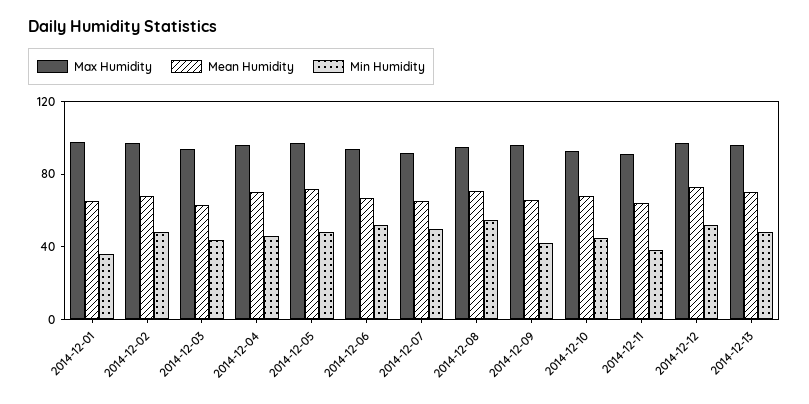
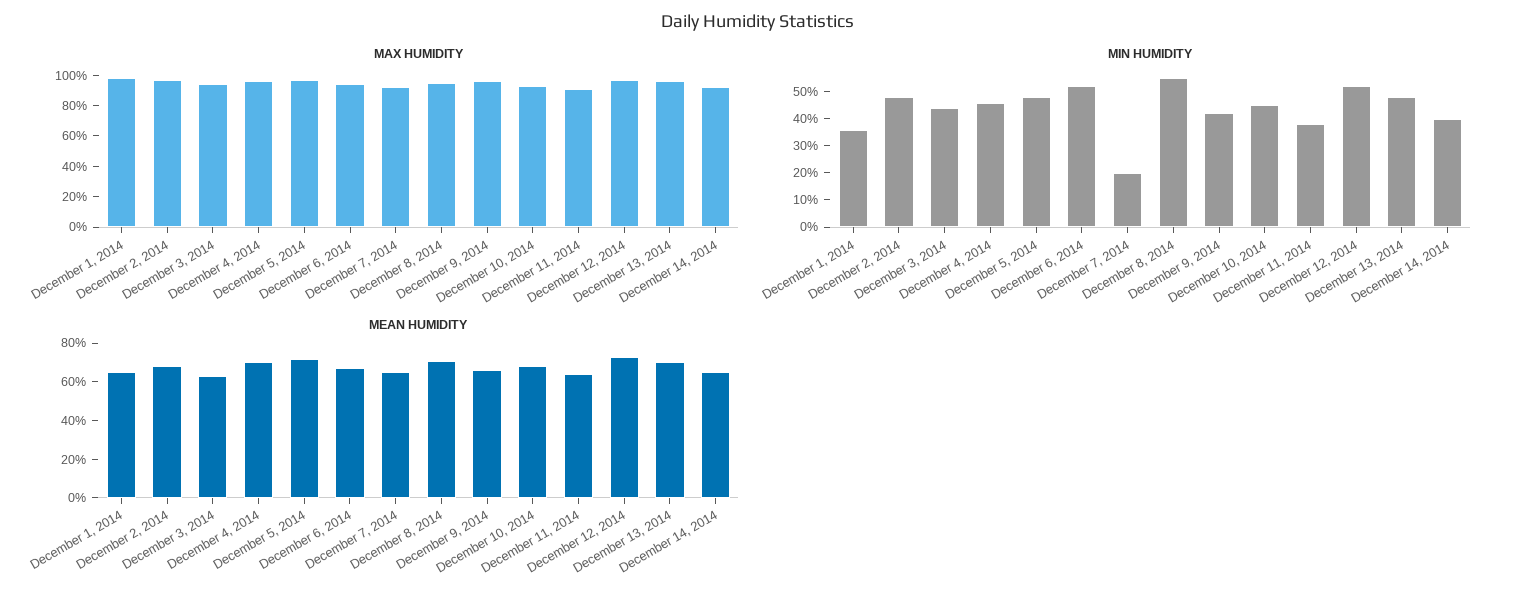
Min Humidity, 2014-12-07: 50 -> 20
Max Humidity, December 14, 2014: none -> 90
Min Humidity, December 14, 2014: none -> 40
Mean Humidity, December 14, 2014: none -> 65

